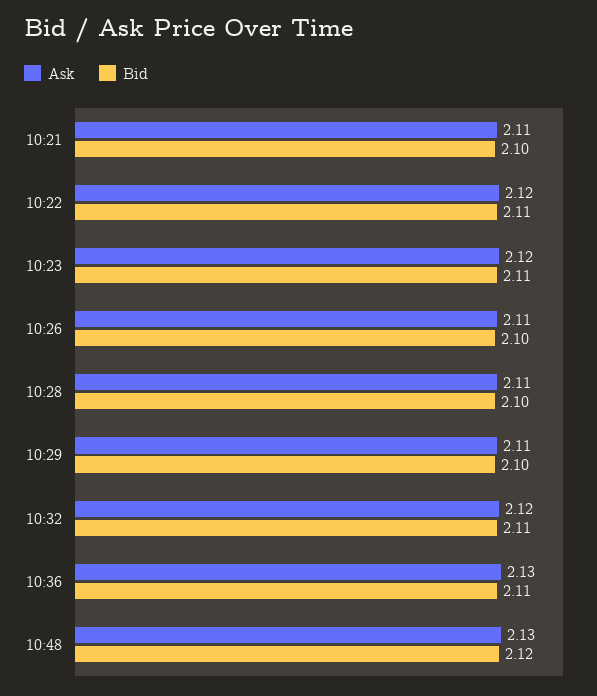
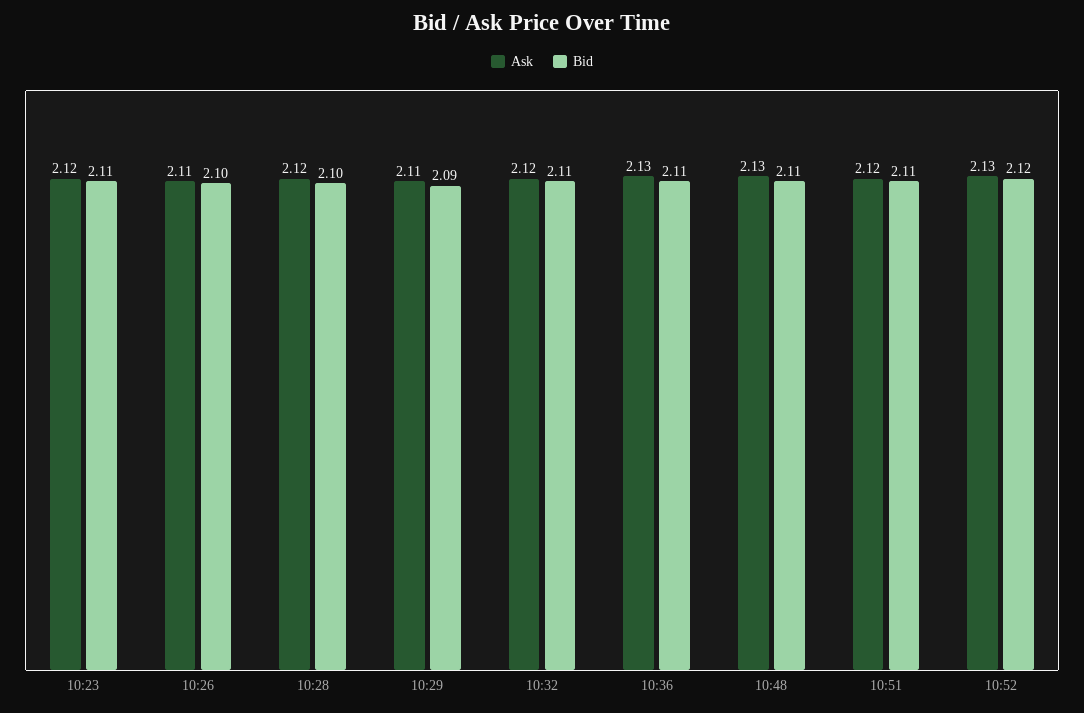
Ask, 10:21: 2.11 -> none
Bid, 10:21: 2.1 -> none
Ask, 10:22: 2.12 -> none
Bid, 10:22: 2.11 -> none
Ask, 10:28: 2.11 -> 2.12
Bid, 10:29: 2.1 -> 2.09
Bid, 10:48: 2.12 -> 2.11
Ask, 10:51: none -> 2.12
Bid, 10:51: none -> 2.11
Ask, 10:52: none -> 2.13
Bid, 10:52: none -> 2.12

